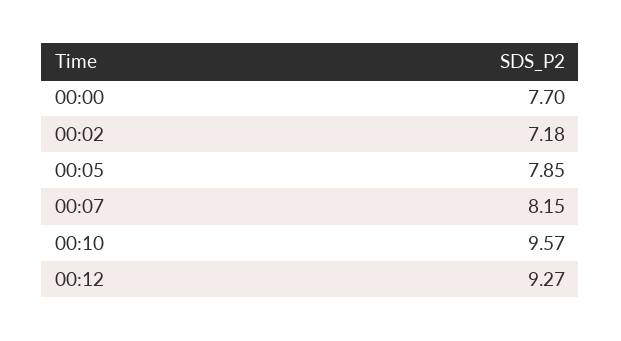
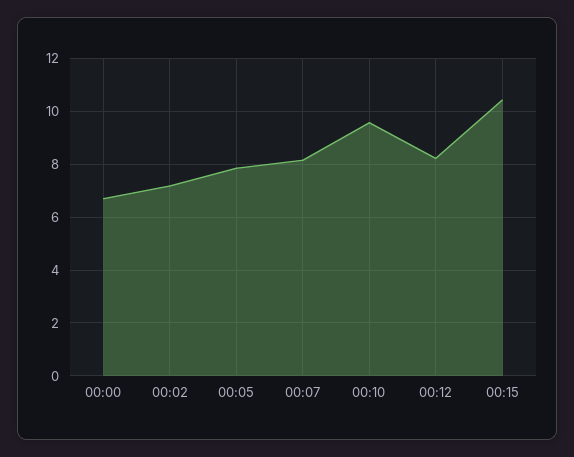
00:00: 7.7 -> 6.75
00:12: 9.27 -> 8.25
00:15: none -> 10.5

